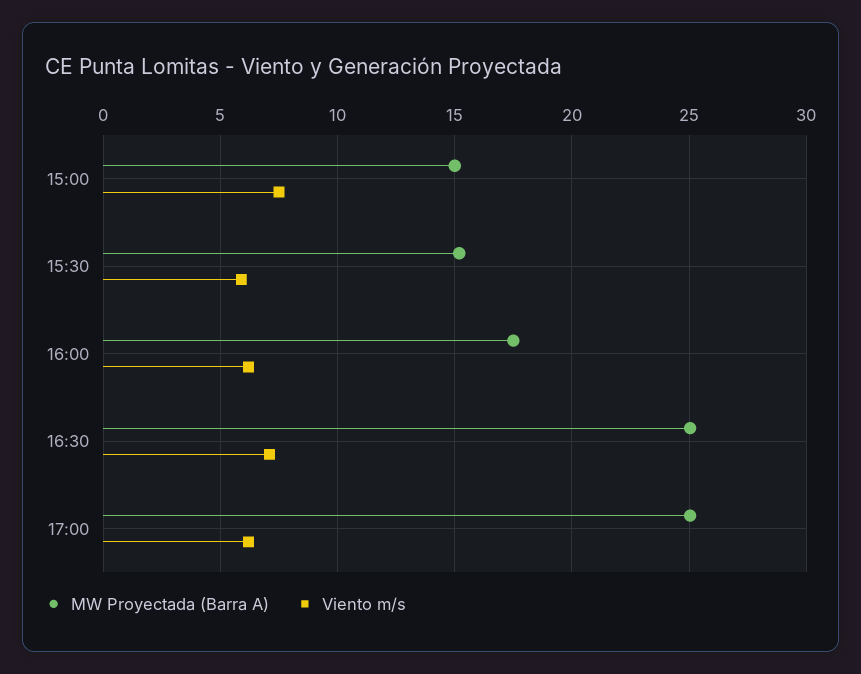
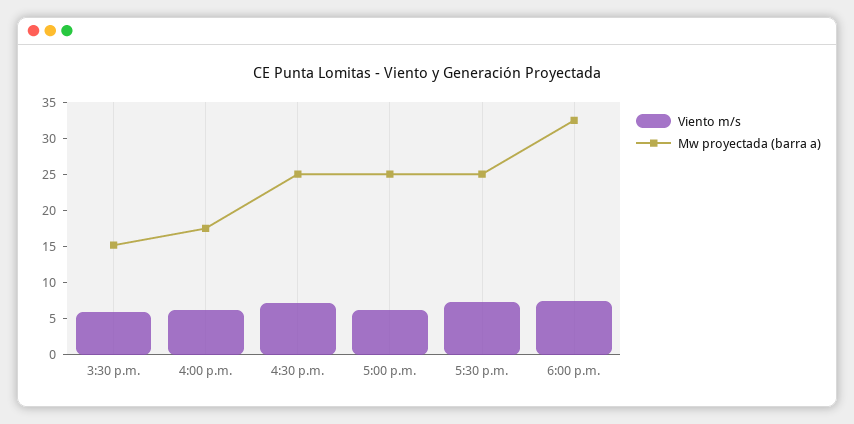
MW Proyectada (Barra A), 15:00: 15 -> none
Viento m/s, 15:00: 7.5 -> none
Viento m/s, 5:30 p.m.: none -> 7.5
MW Proyectada (Barra A), 5:30 p.m.: none -> 25
Viento m/s, 6:00 p.m.: none -> 7.5
MW Proyectada (Barra A), 6:00 p.m.: none -> 32.5

